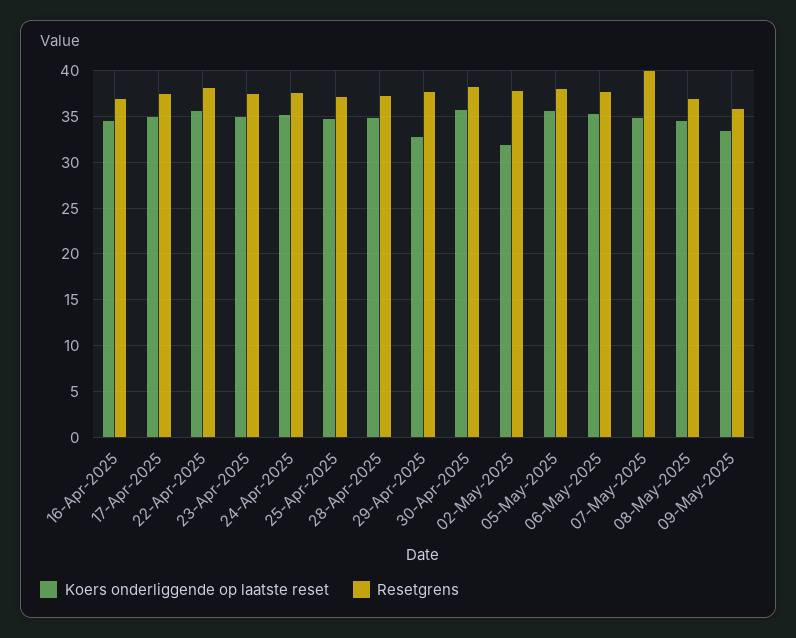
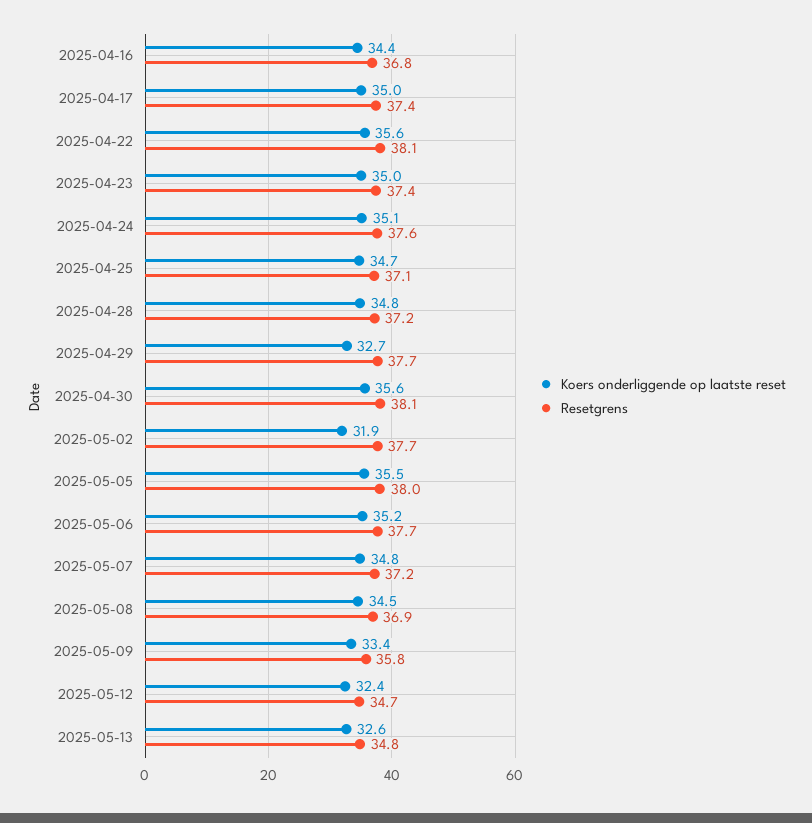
Resetgrens, 07-May-2025: 40 -> 37.2
Koers onderliggende op laatste reset, 2025-05-12: none -> 32.4
Resetgrens, 2025-05-12: none -> 34.7
Koers onderliggende op laatste reset, 2025-05-13: none -> 32.6
Resetgrens, 2025-05-13: none -> 34.8

